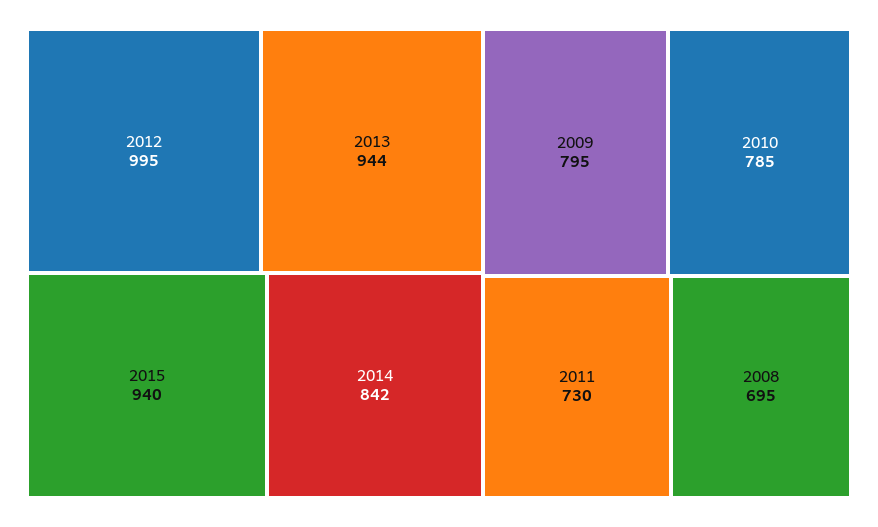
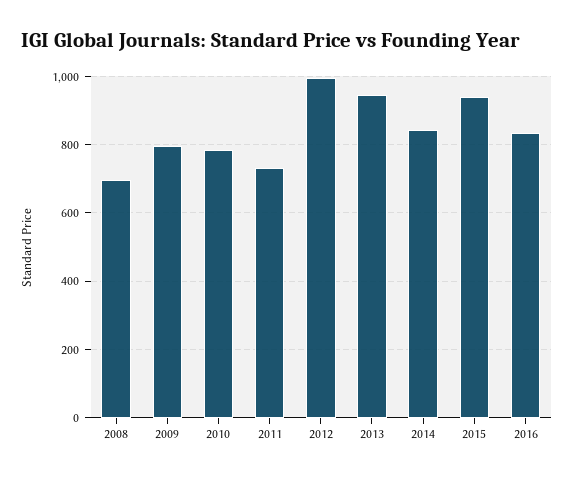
2016: none -> 840

